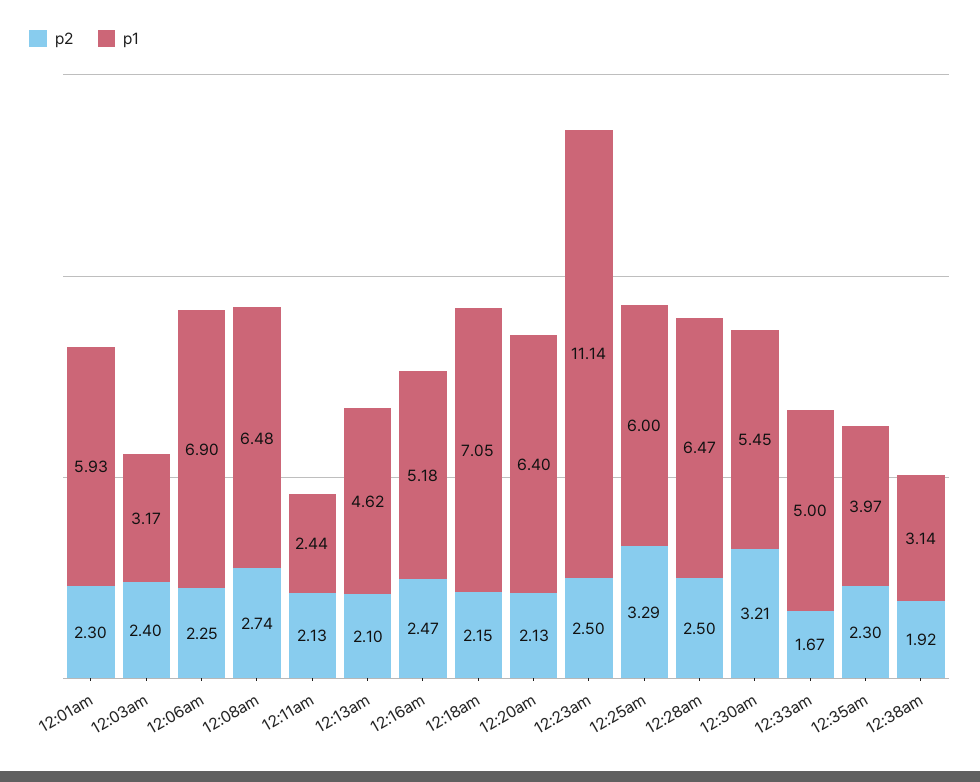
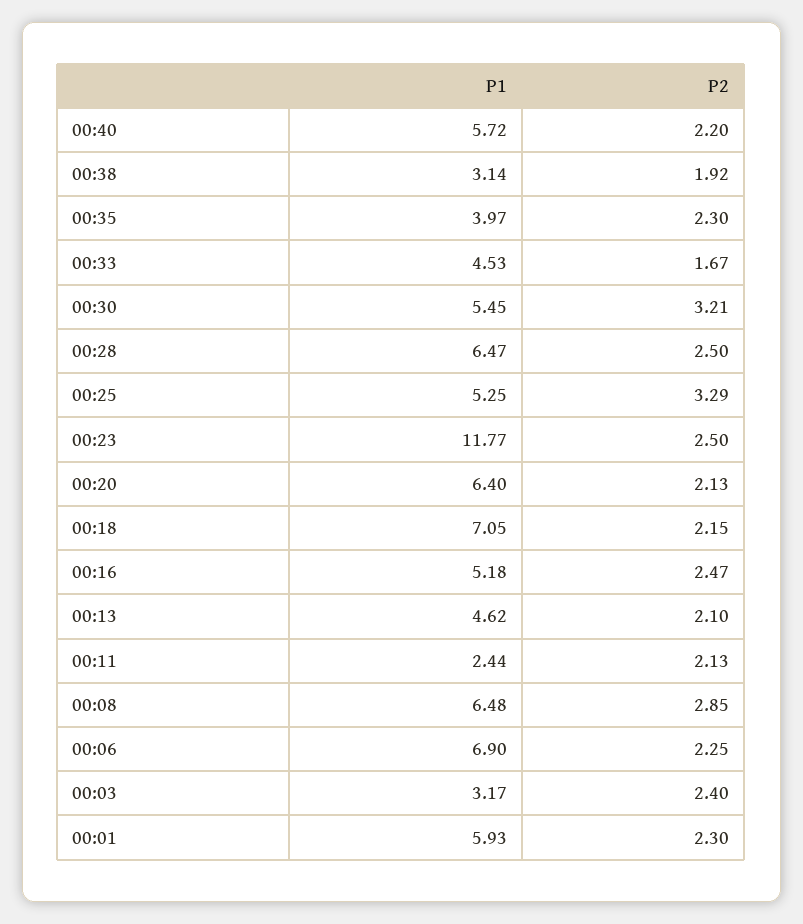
p2, 12:08am: 2.74 -> 2.85
p1, 12:23am: 11.14 -> 11.77
p1, 12:25am: 6 -> 5.25
p1, 12:33am: 5 -> 4.53
p1, 00:40: none -> 5.72
p2, 00:40: none -> 2.2

